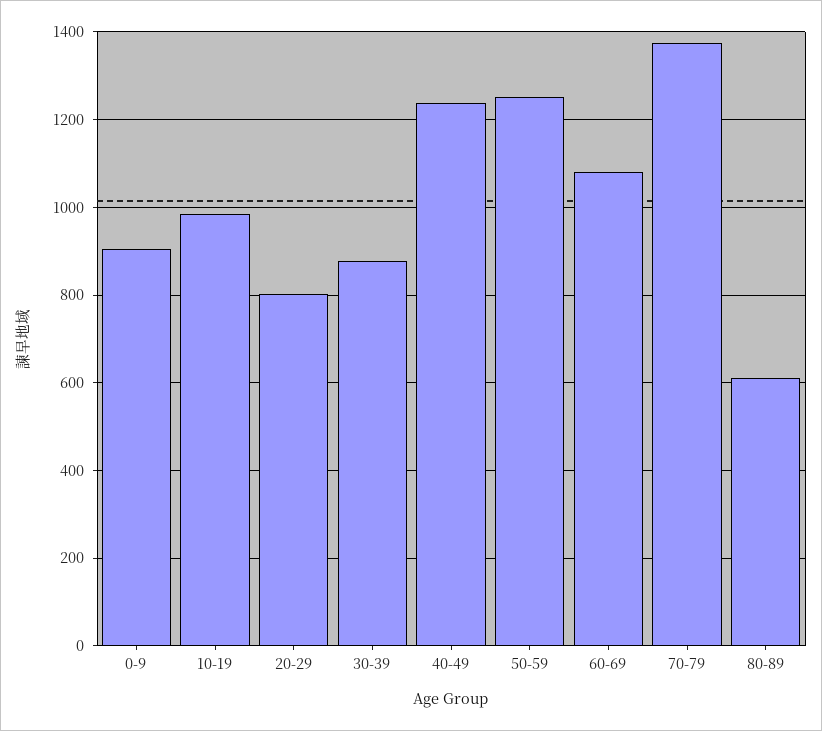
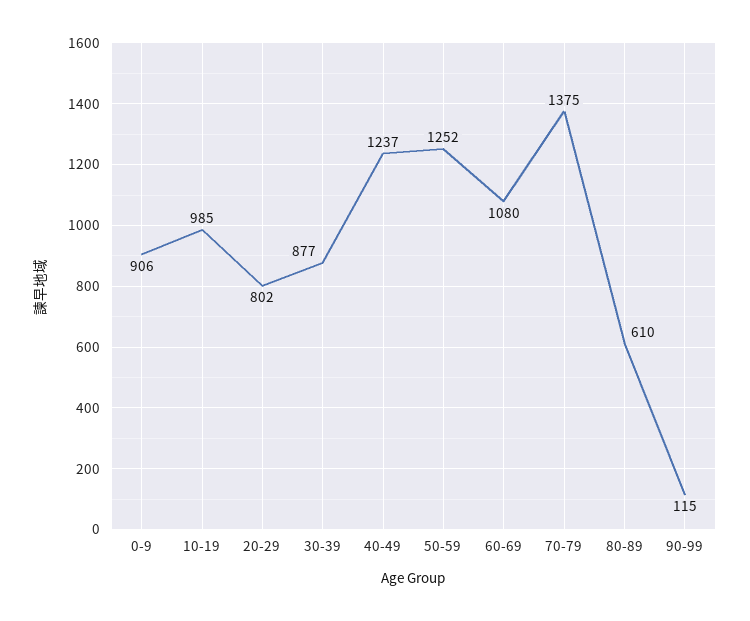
90-99: none -> 115

